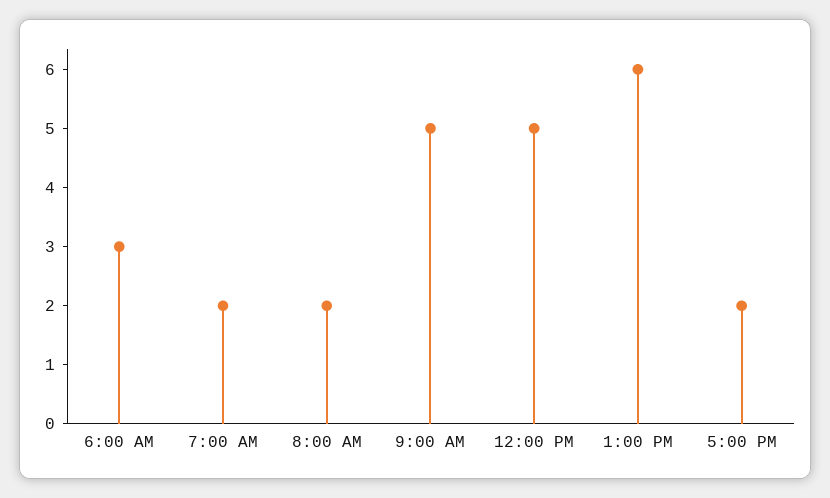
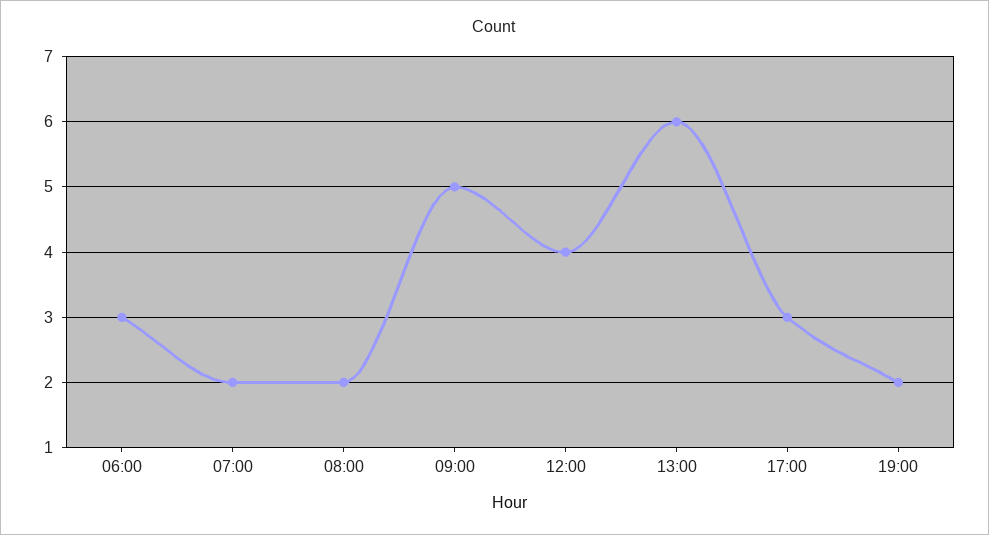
12:00 PM: 5 -> 4
5:00 PM: 2 -> 3
19:00: none -> 2

